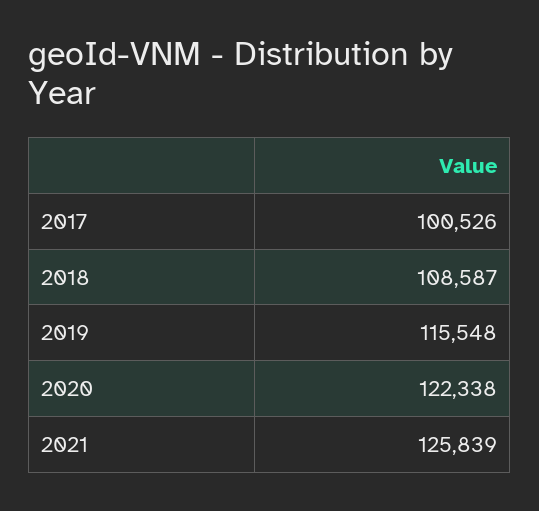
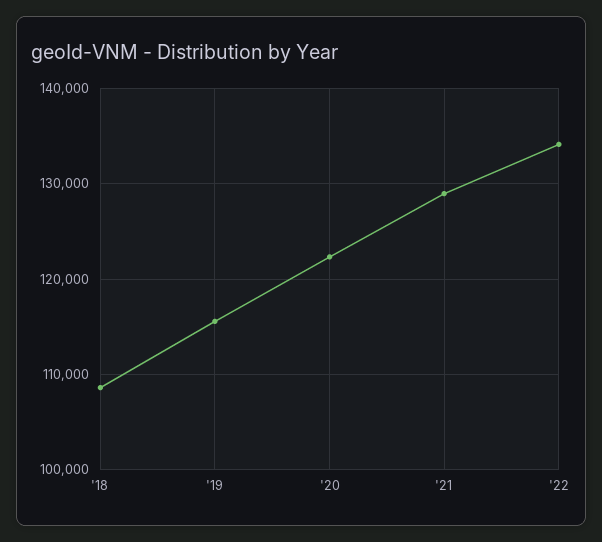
2017: 100526 -> none
2021: 125839 -> 129000
'22: none -> 134000

